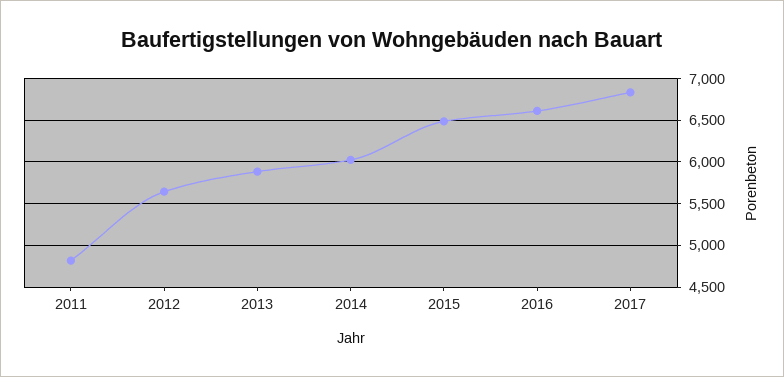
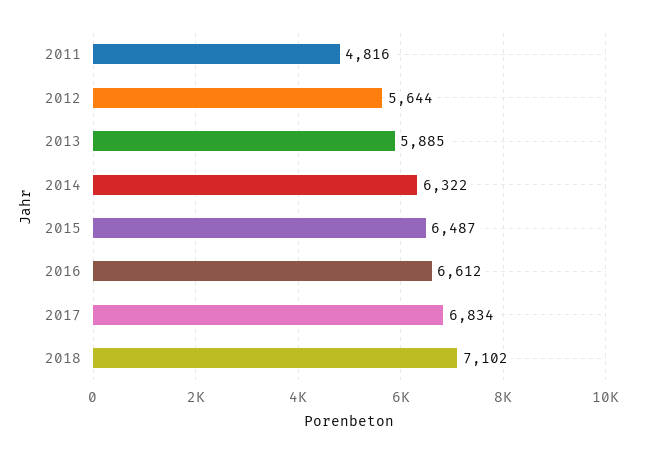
2014: 6000 -> 6322
2018: none -> 7102

